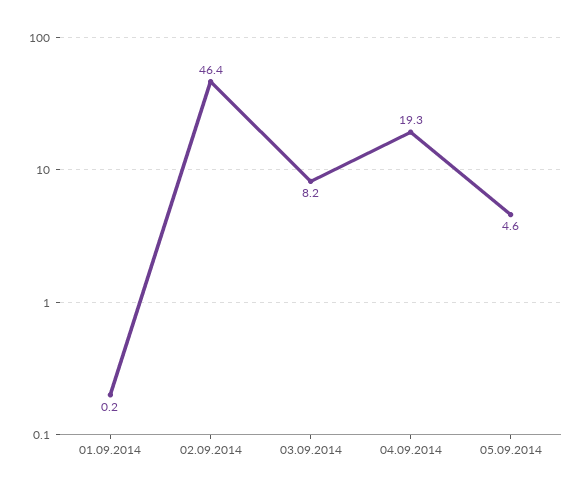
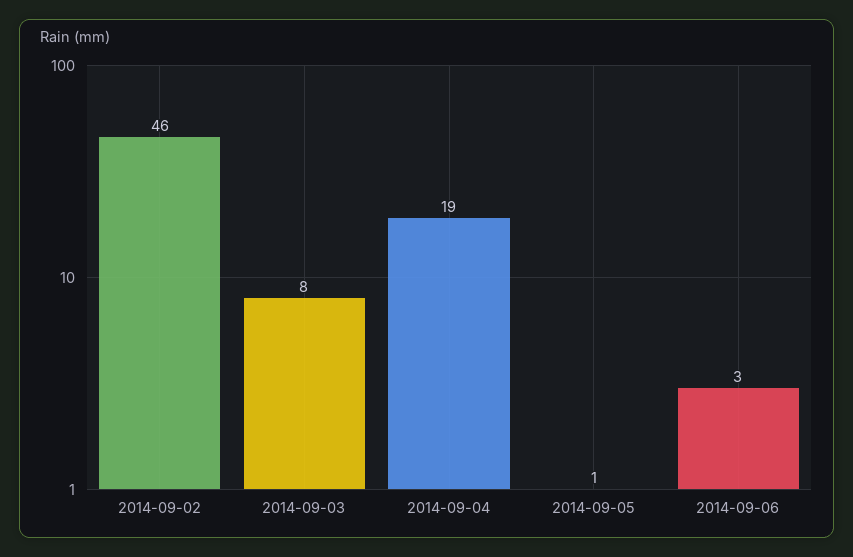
01.09.2014: 0.2 -> none
05.09.2014: 4.6 -> 1
2014-09-06: none -> 3

